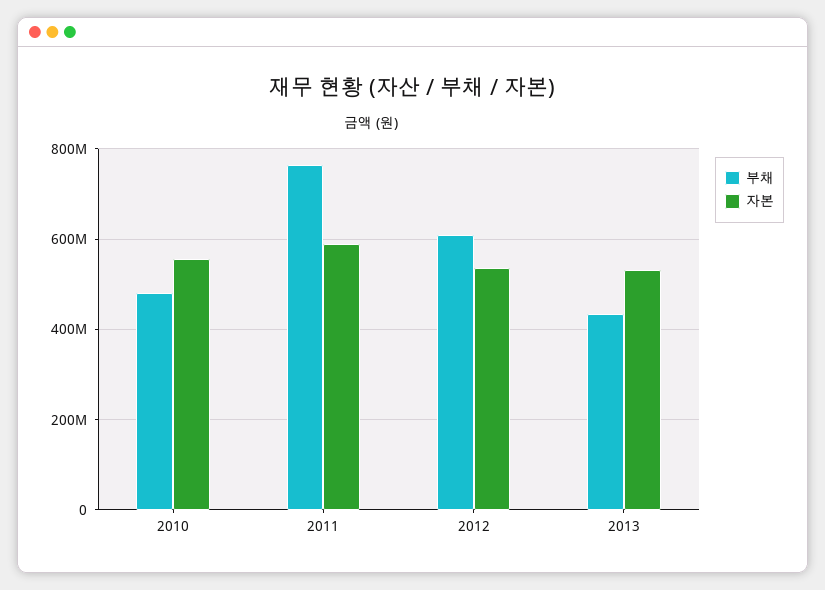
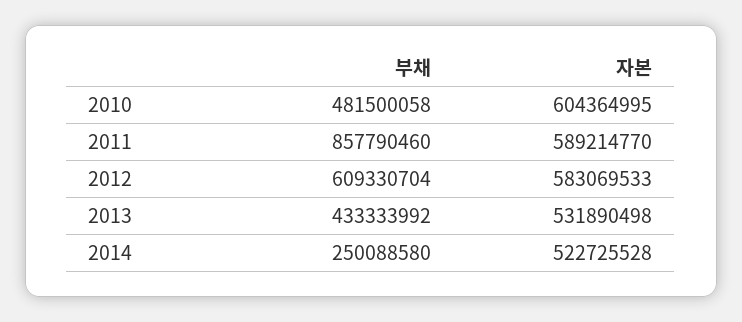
자본, 2010: 560000000 -> 604364995
부채, 2011: 760000000 -> 857790460
자본, 2012: 540000000 -> 583069533
부채, 2014: none -> 250088580
자본, 2014: none -> 522725528

